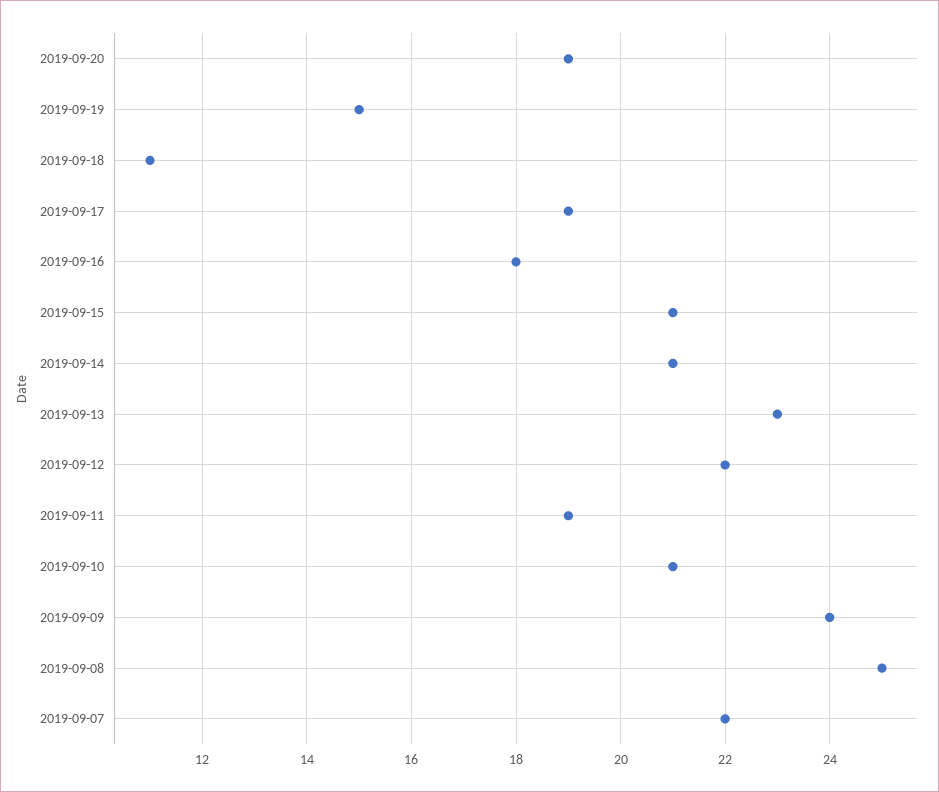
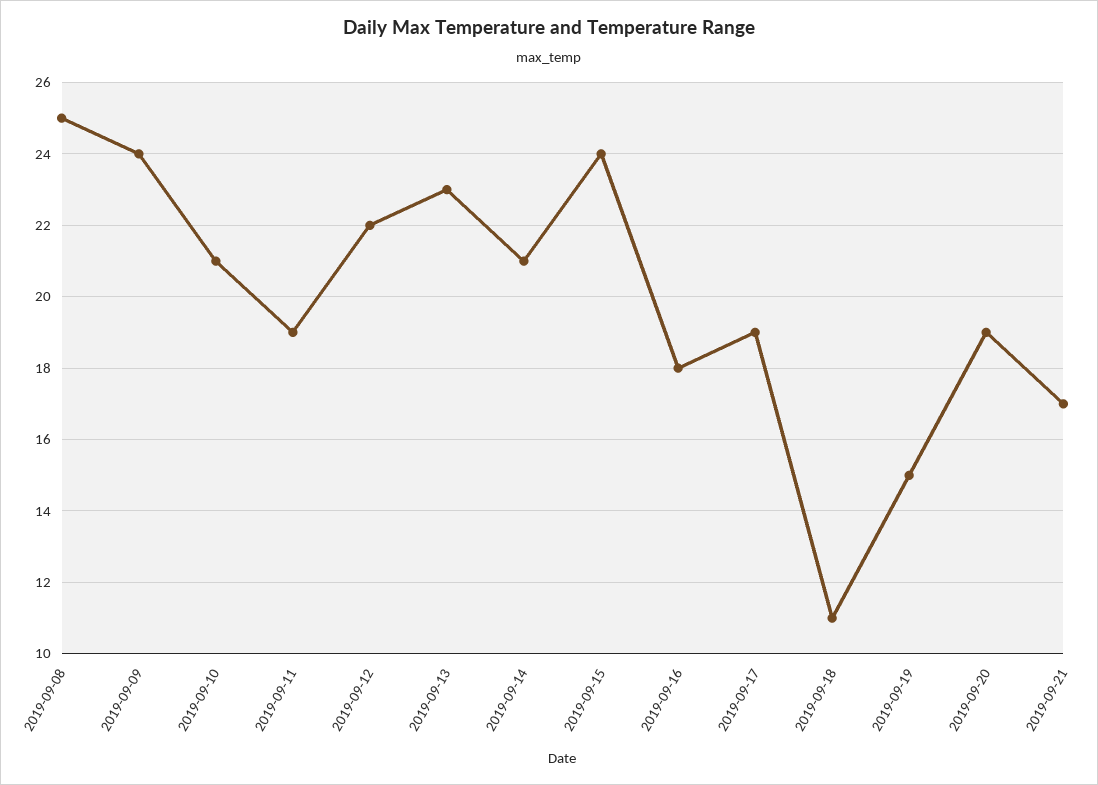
2019-09-15: 21 -> 24
2019-09-07: 22 -> none
2019-09-21: none -> 17

